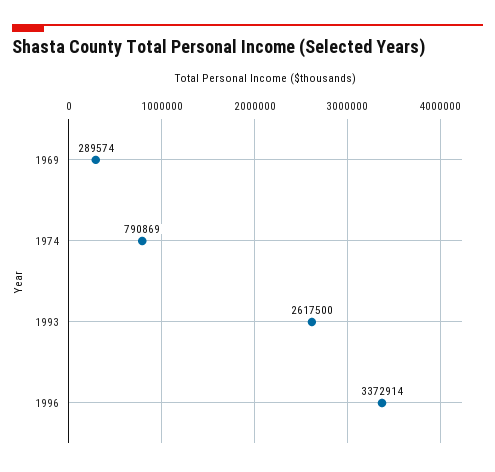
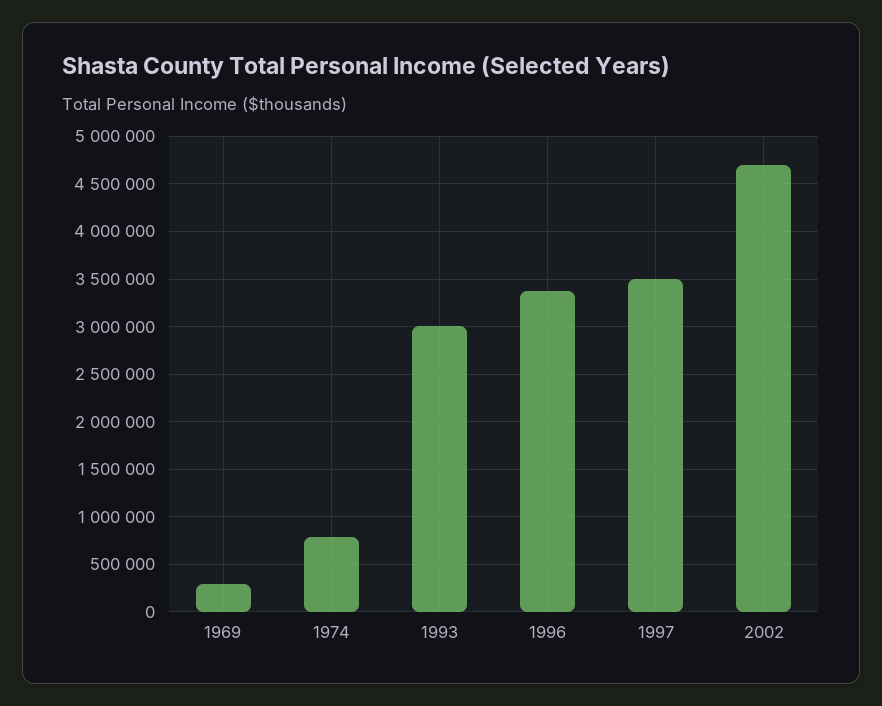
1993: 2617500 -> 3000000
1997: none -> 3500000
2002: none -> 4700000

